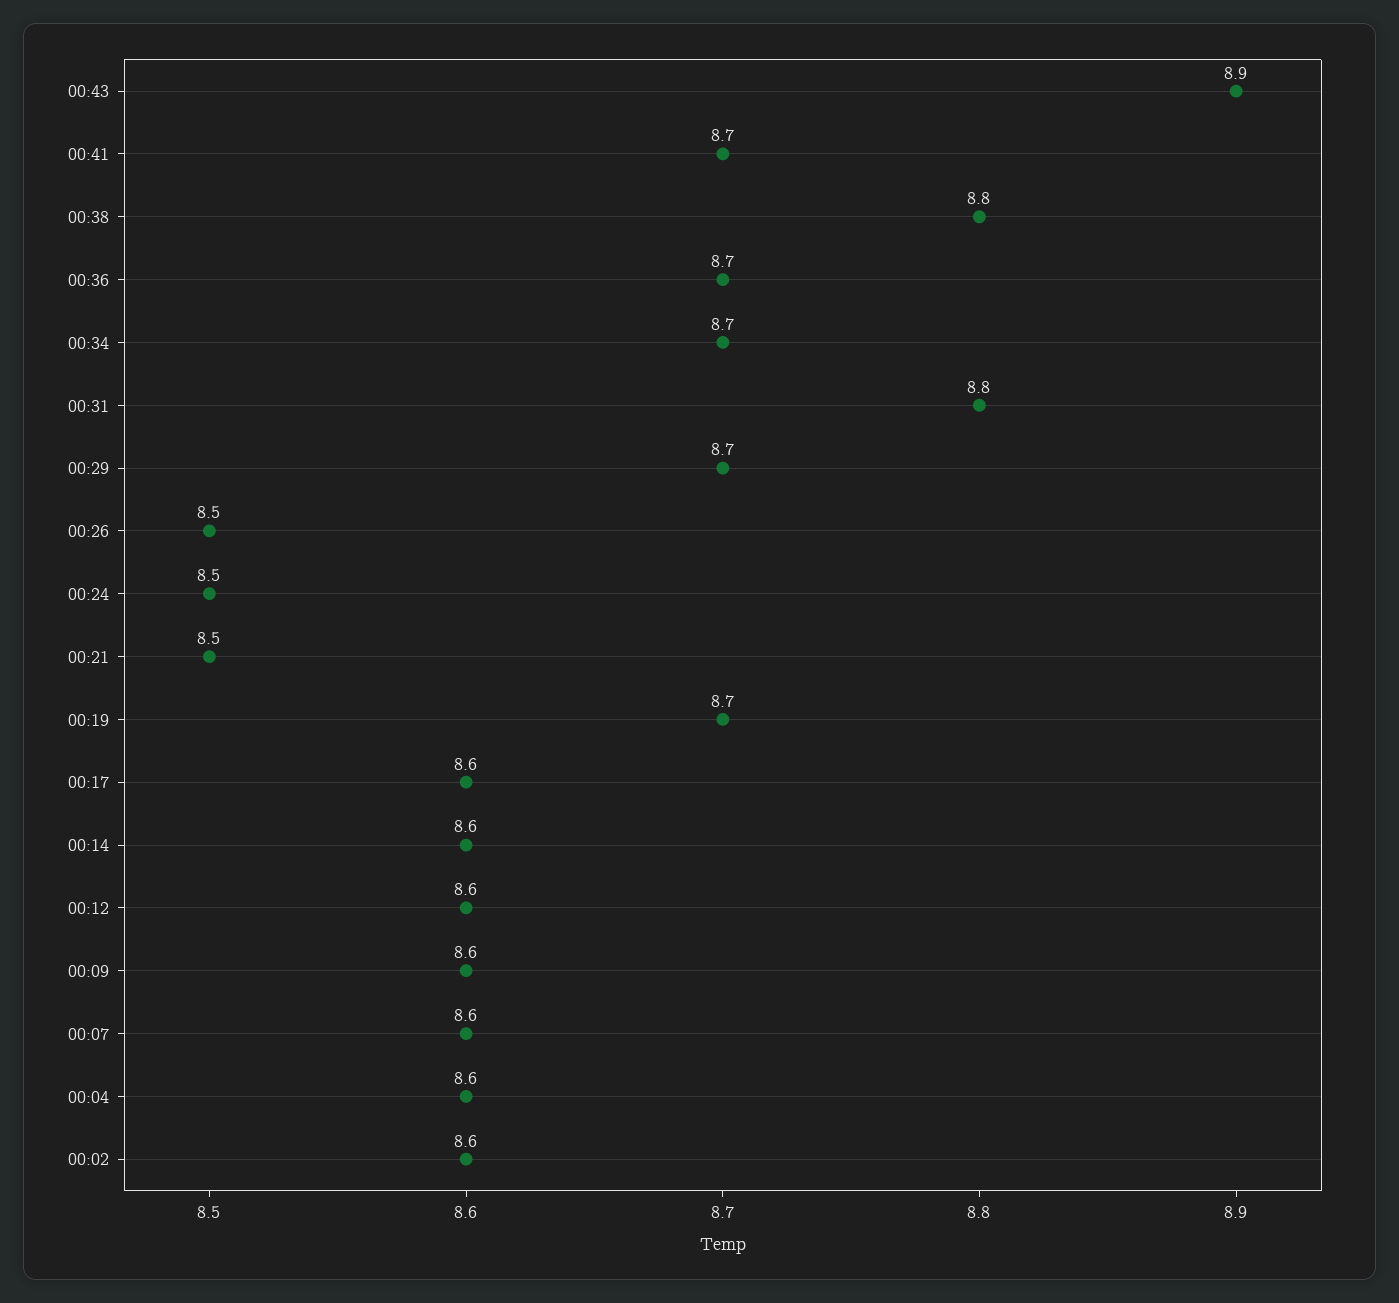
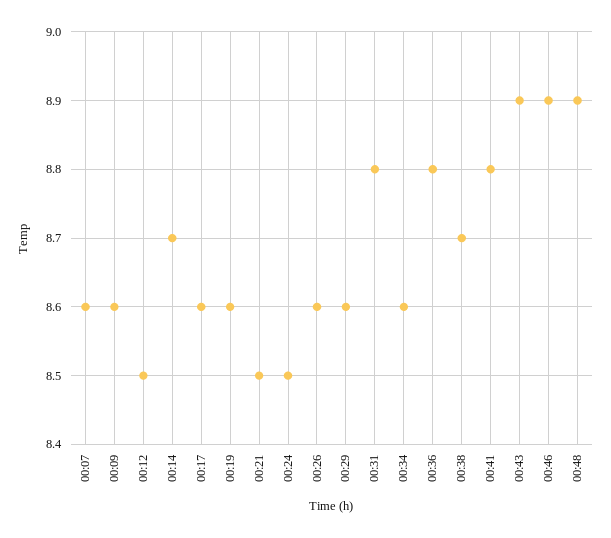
00:41: 8.7 -> 8.8
00:38: 8.8 -> 8.7
00:36: 8.7 -> 8.8
00:34: 8.7 -> 8.6
00:29: 8.7 -> 8.6
00:26: 8.5 -> 8.6
00:19: 8.7 -> 8.6
00:14: 8.6 -> 8.7
00:12: 8.6 -> 8.5
00:04: 8.6 -> none
00:02: 8.6 -> none
00:46: none -> 8.9
00:48: none -> 8.9

